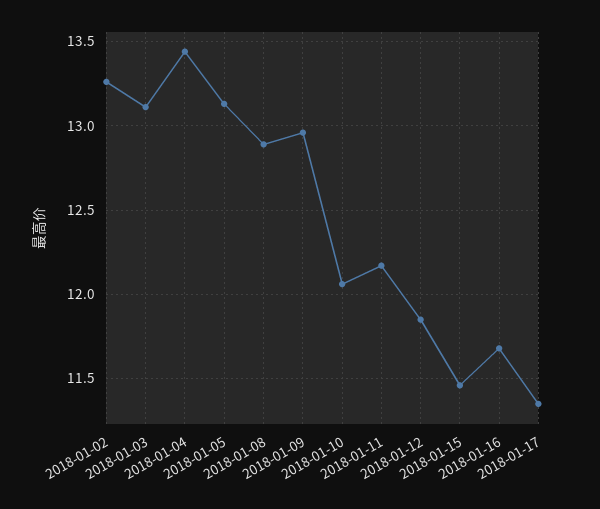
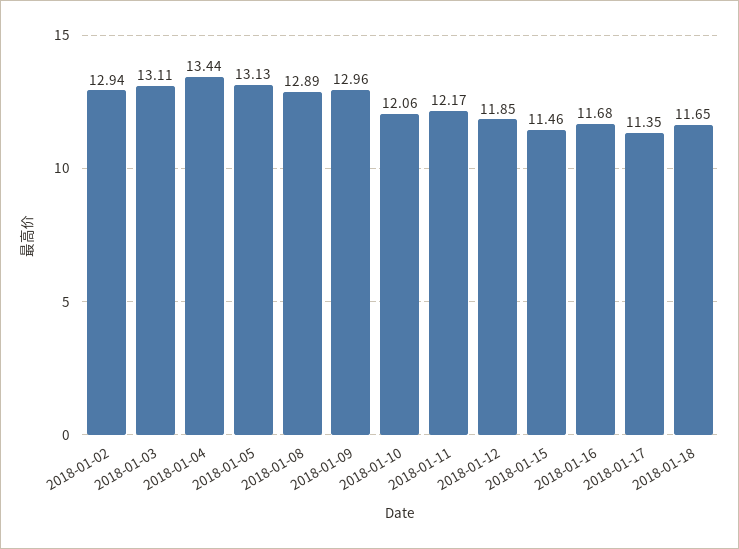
2018-01-02: 13.25 -> 12.94
2018-01-18: none -> 11.65

